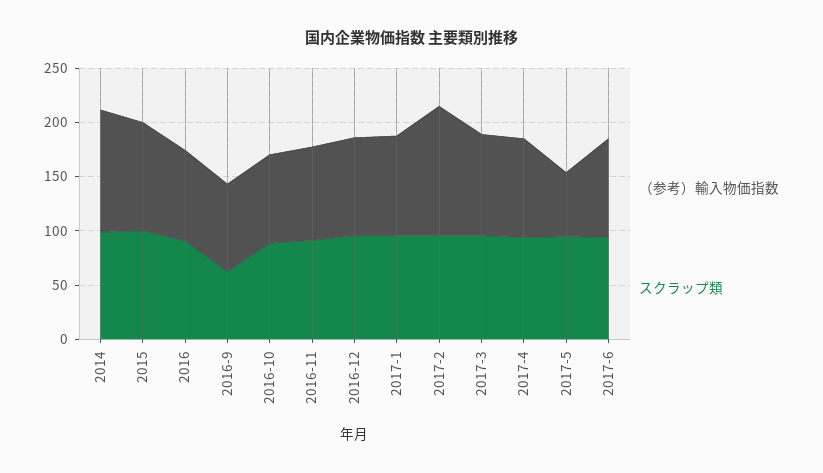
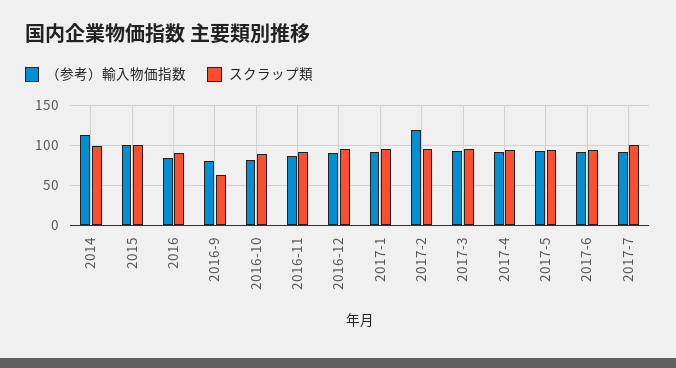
（参考）輸入物価指数, 2017-5: 60 -> 90
（参考）輸入物価指数, 2017-7: none -> 90
スクラップ類, 2017-7: none -> 100

